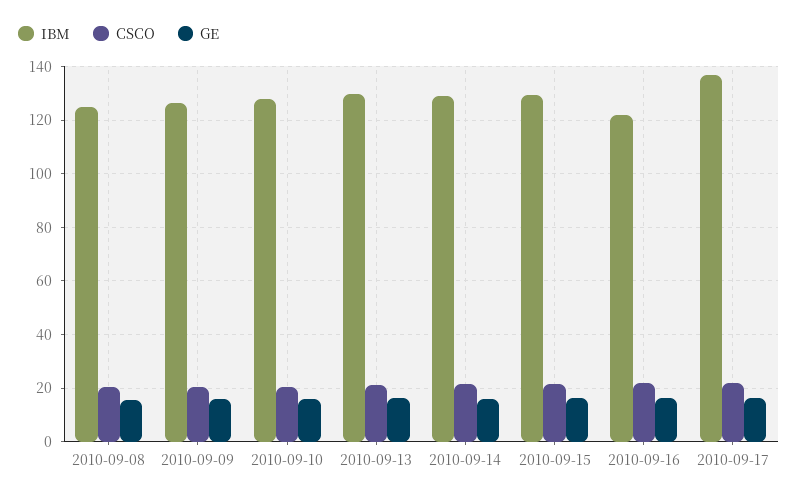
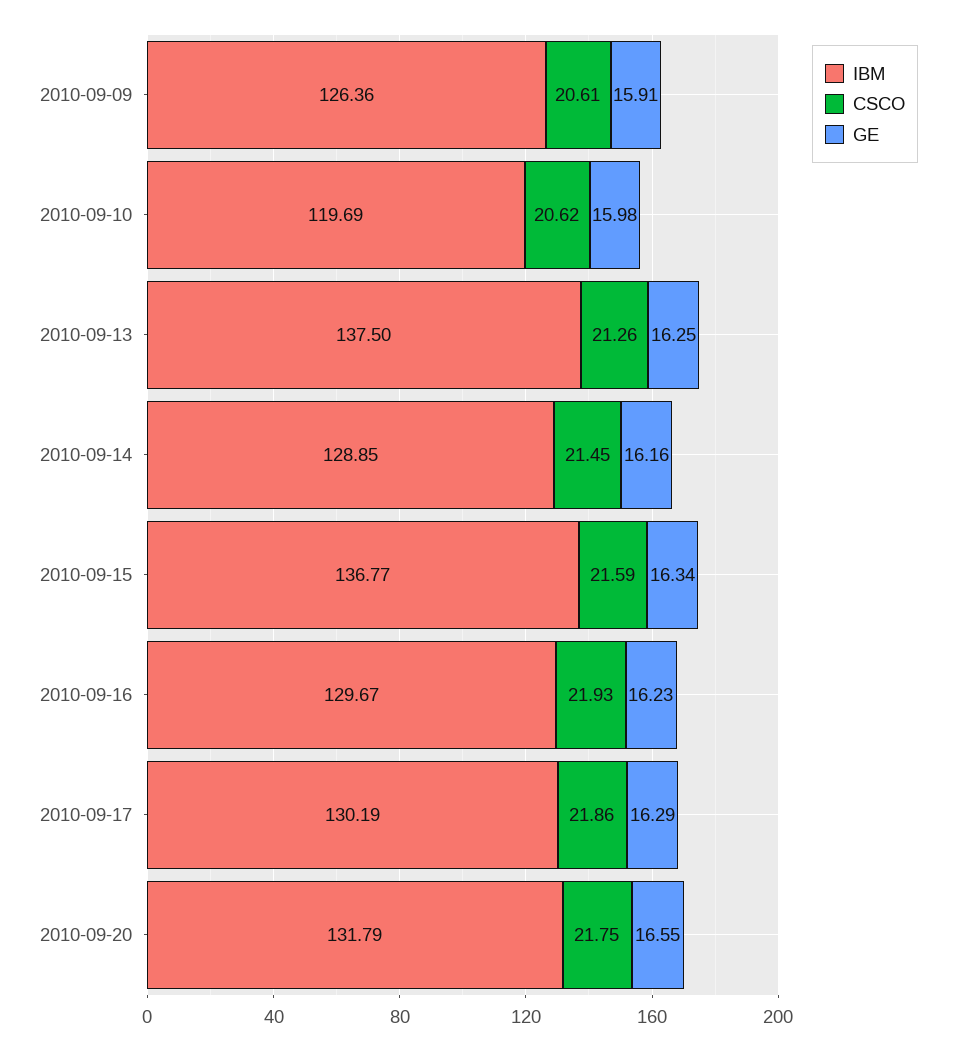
IBM, 2010-09-08: 125 -> none
CSCO, 2010-09-08: 20 -> none
GE, 2010-09-08: 15 -> none
IBM, 2010-09-10: 127.5 -> 119.69
IBM, 2010-09-13: 130 -> 137.5
IBM, 2010-09-15: 130 -> 136.77
IBM, 2010-09-16: 122.5 -> 129.67
IBM, 2010-09-17: 137.5 -> 130.19
IBM, 2010-09-20: none -> 131.79
CSCO, 2010-09-20: none -> 21.75
GE, 2010-09-20: none -> 16.55

